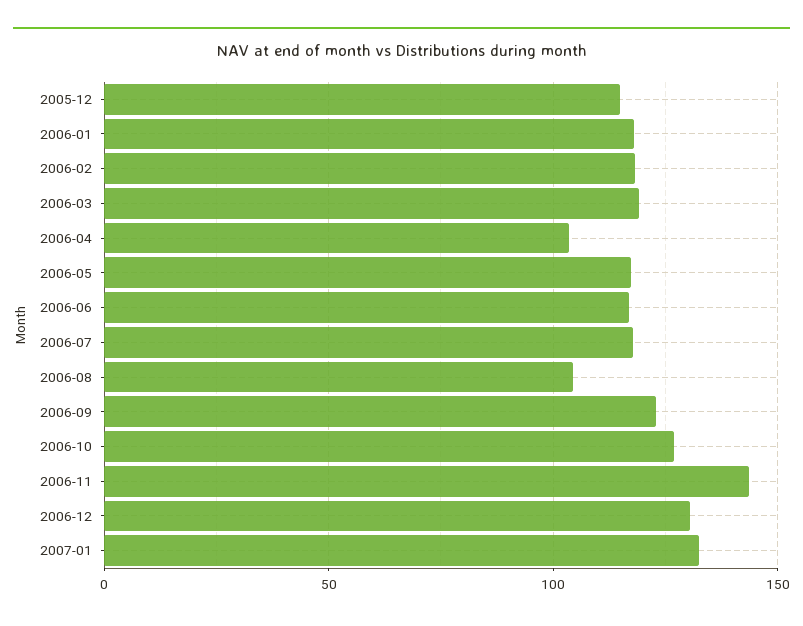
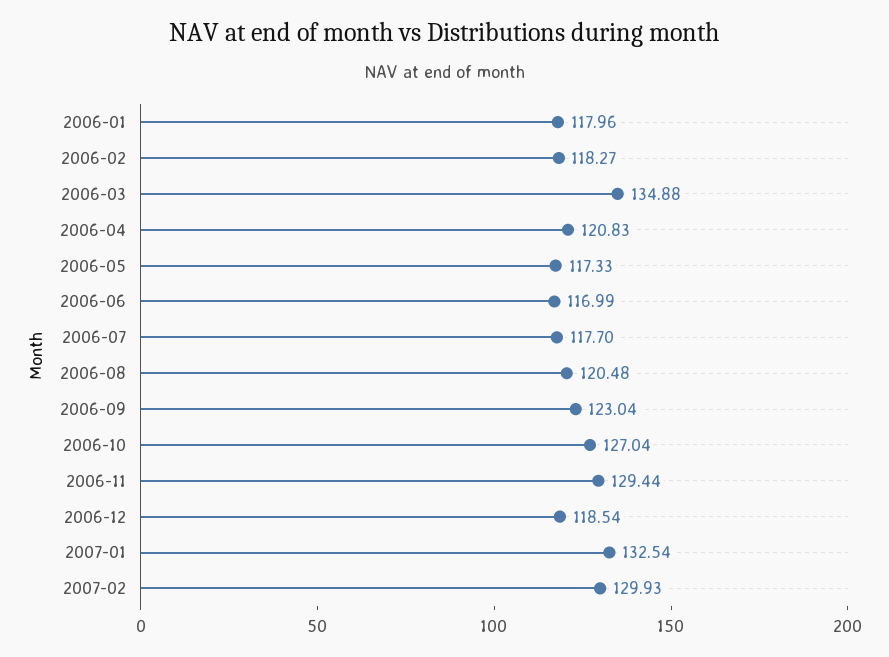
2005-12: 115 -> none
2006-03: 120 -> 134.88
2006-04: 105 -> 120.83
2006-08: 105 -> 120.48
2006-11: 145 -> 129.44
2006-12: 130 -> 118.54
2007-02: none -> 129.93

